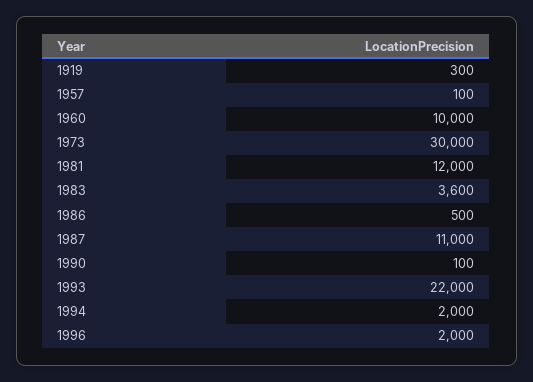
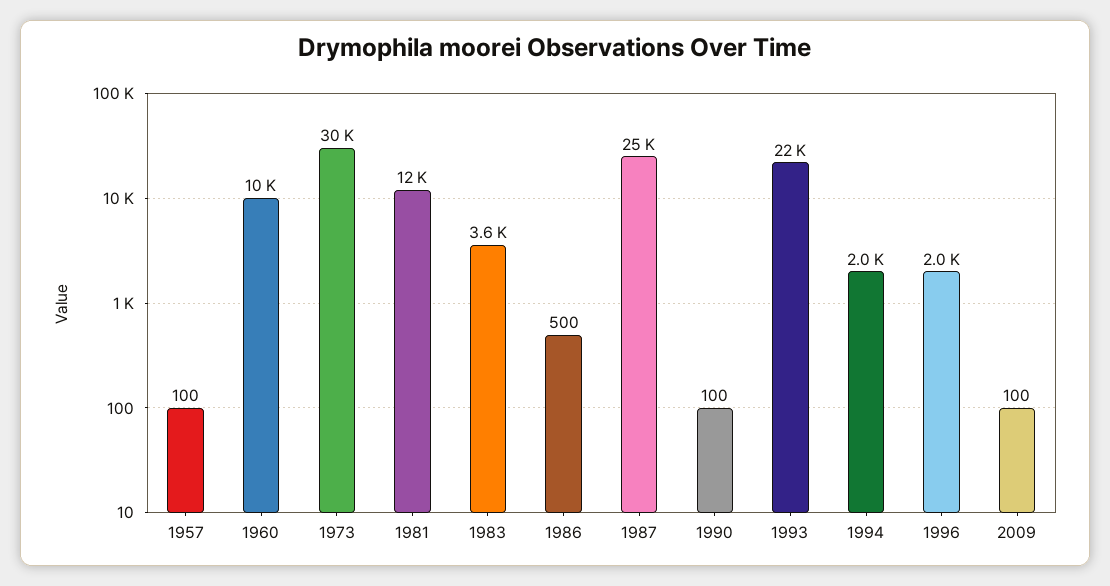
1919: 300 -> none
1987: 11000 -> 25000
2009: none -> 100

